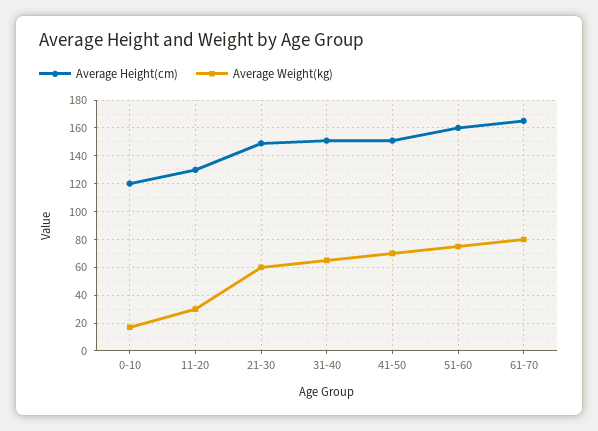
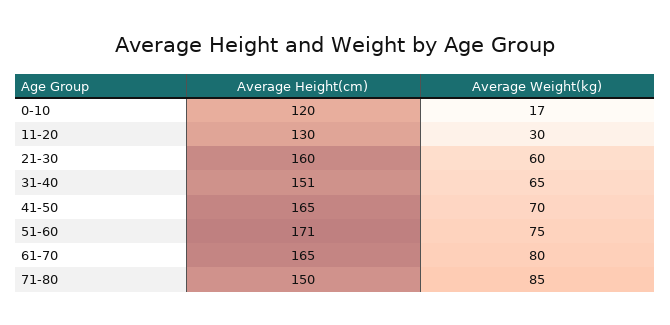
Average Height(cm), 21-30: 150 -> 160
Average Height(cm), 41-50: 150 -> 165
Average Height(cm), 51-60: 160 -> 171
Average Height(cm), 71-80: none -> 150
Average Weight(kg), 71-80: none -> 85

